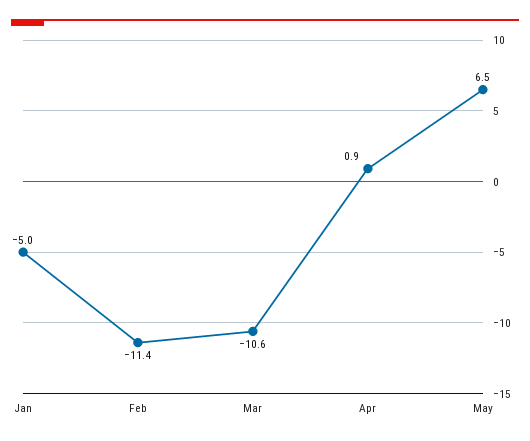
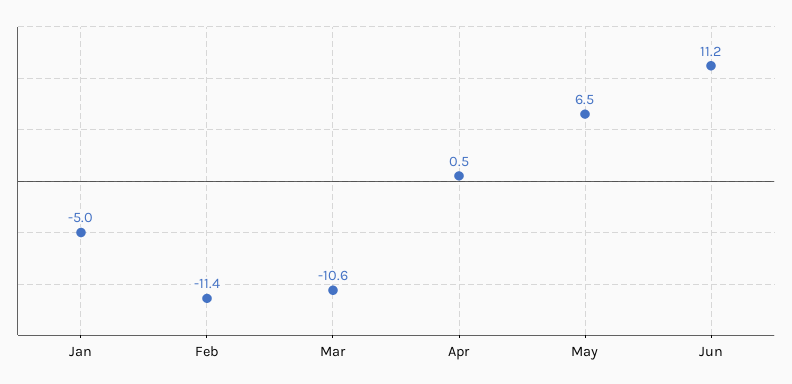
Apr: 0.9 -> 0.5
Jun: none -> 11.2

